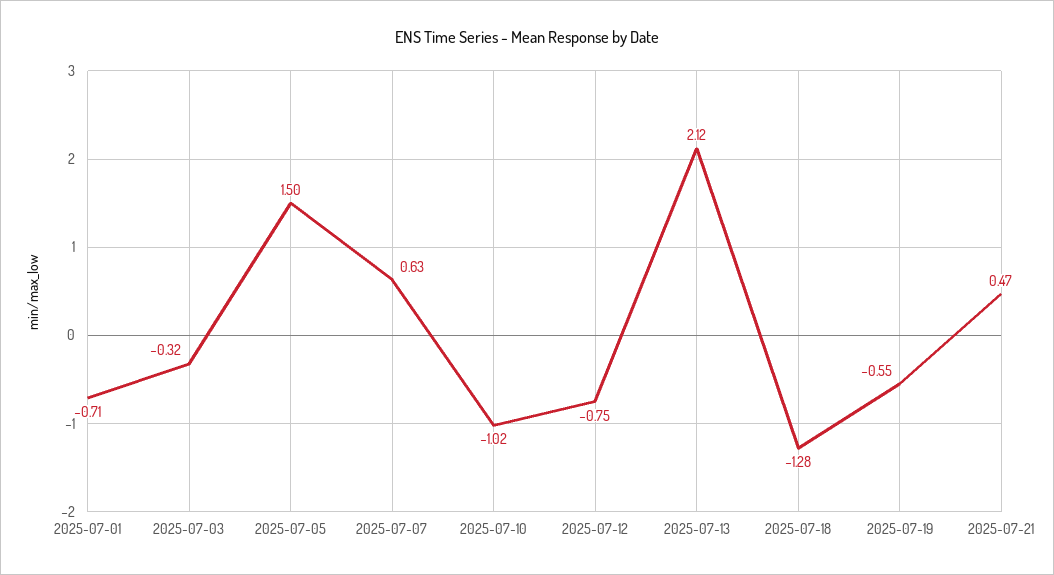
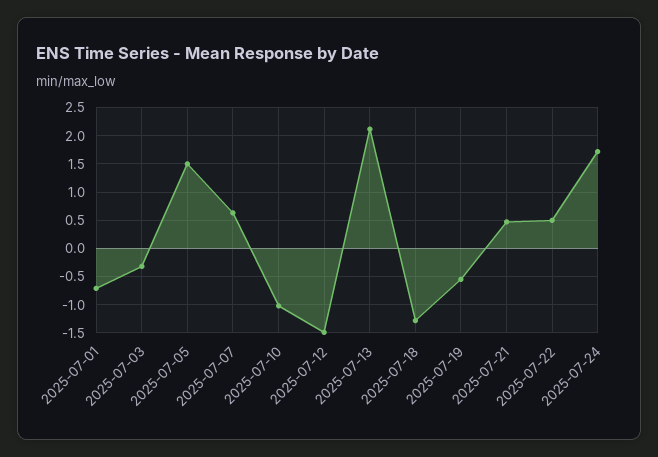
2025-07-12: -0.75 -> -1.5
2025-07-22: none -> 0.5
2025-07-24: none -> 1.75

